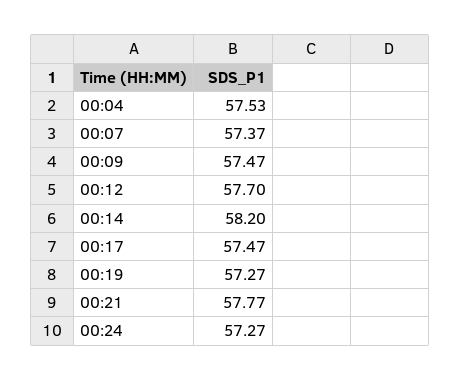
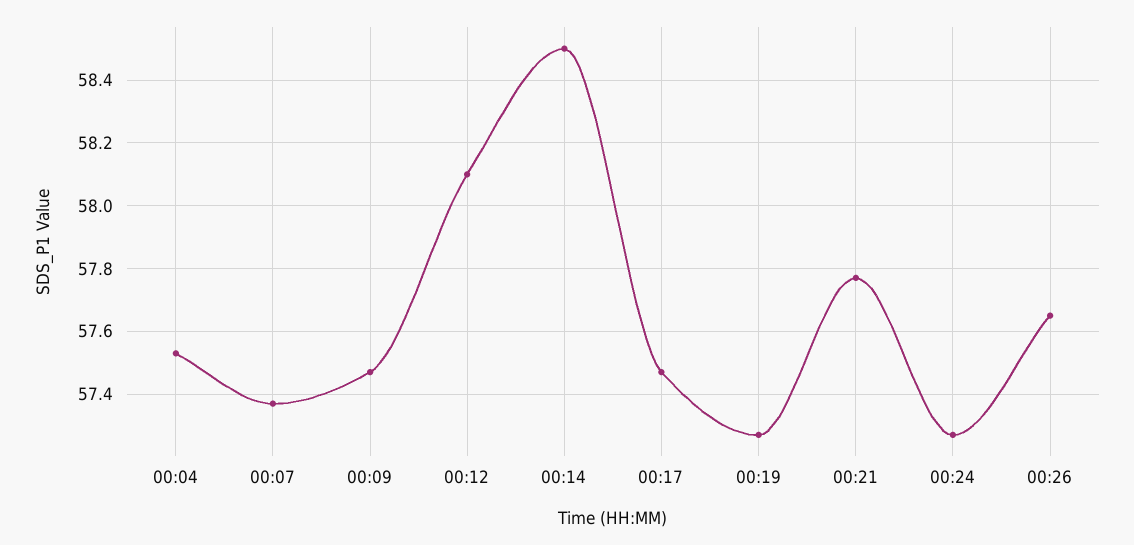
00:12: 57.7 -> 58.1
00:14: 58.2 -> 58.5
00:26: none -> 57.65

